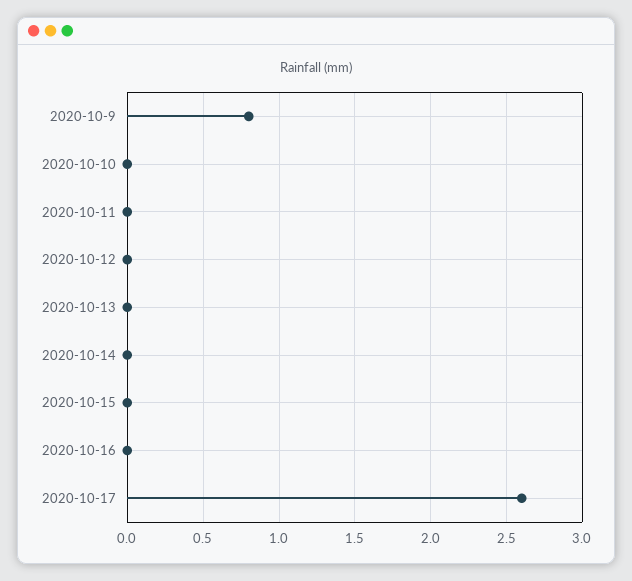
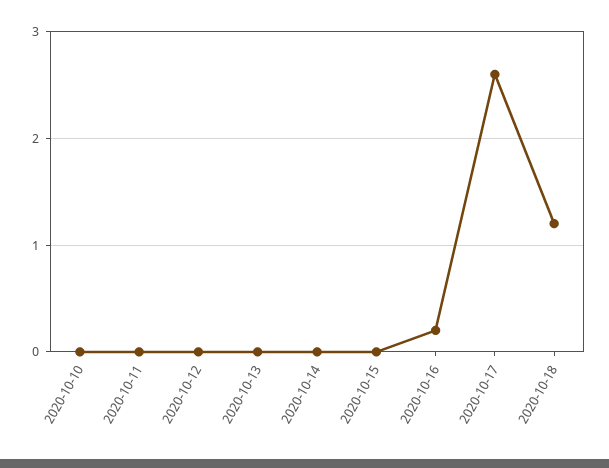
2020-10-9: 0.8 -> none
2020-10-16: 0 -> 0.2
2020-10-18: none -> 1.2

